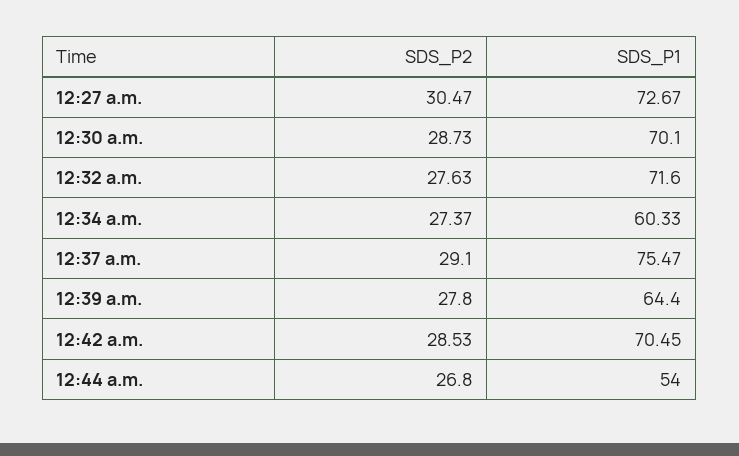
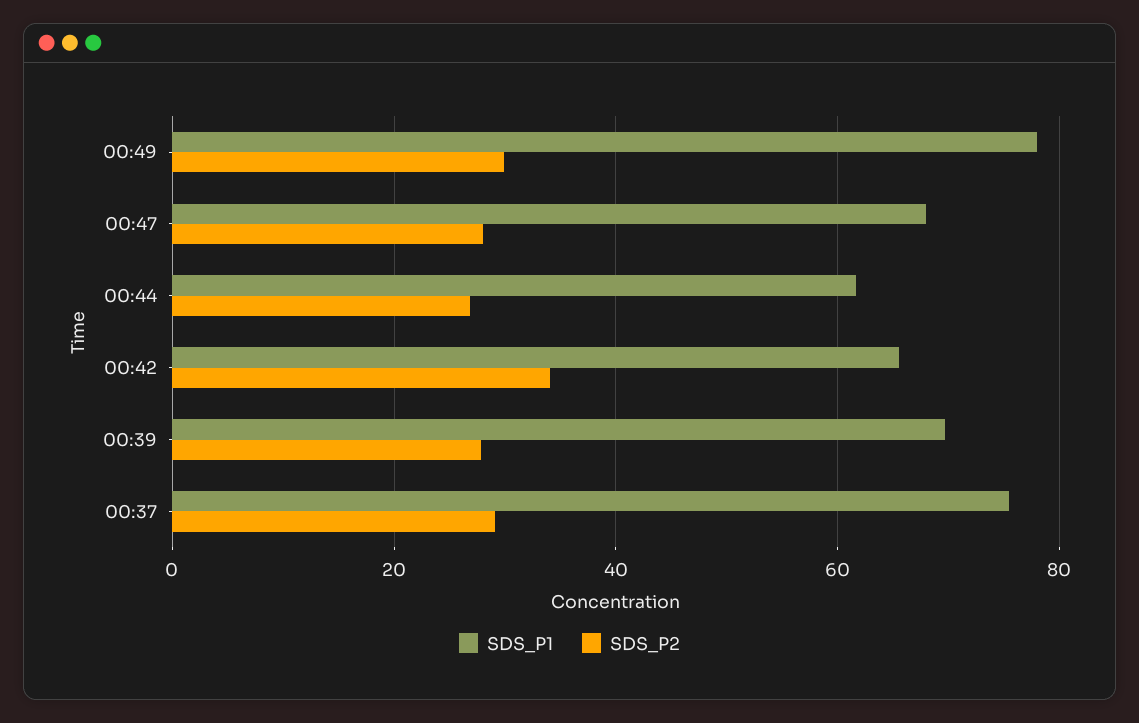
SDS_P2, 12:27 a.m.: 30.47 -> none
SDS_P1, 12:27 a.m.: 72.67 -> none
SDS_P2, 12:30 a.m.: 28.73 -> none
SDS_P1, 12:30 a.m.: 70.1 -> none
SDS_P2, 12:32 a.m.: 27.63 -> none
SDS_P1, 12:32 a.m.: 71.6 -> none
SDS_P2, 12:34 a.m.: 27.37 -> none
SDS_P1, 12:34 a.m.: 60.33 -> none
SDS_P1, 12:39 a.m.: 64.4 -> 70
SDS_P2, 12:42 a.m.: 28.53 -> 34
SDS_P1, 12:42 a.m.: 70.45 -> 66
SDS_P1, 12:44 a.m.: 54 -> 62
SDS_P1, 00:49: none -> 78
SDS_P2, 00:49: none -> 30
SDS_P1, 00:47: none -> 68
SDS_P2, 00:47: none -> 28

